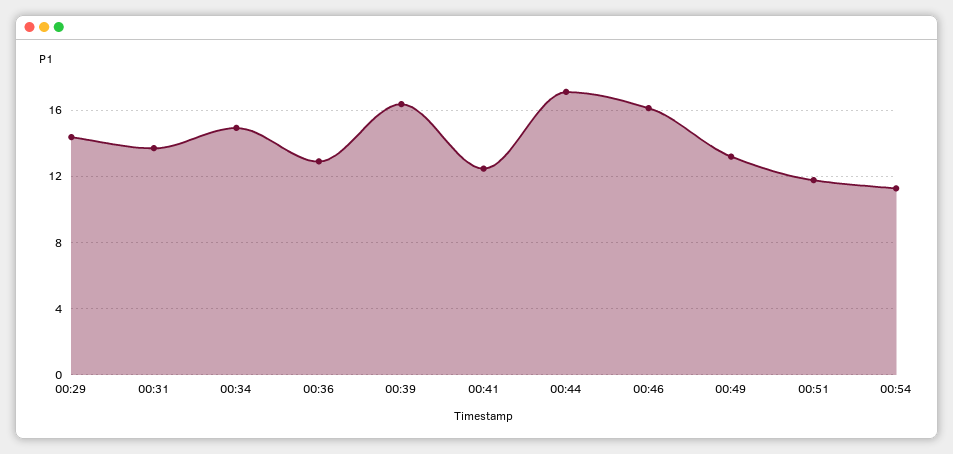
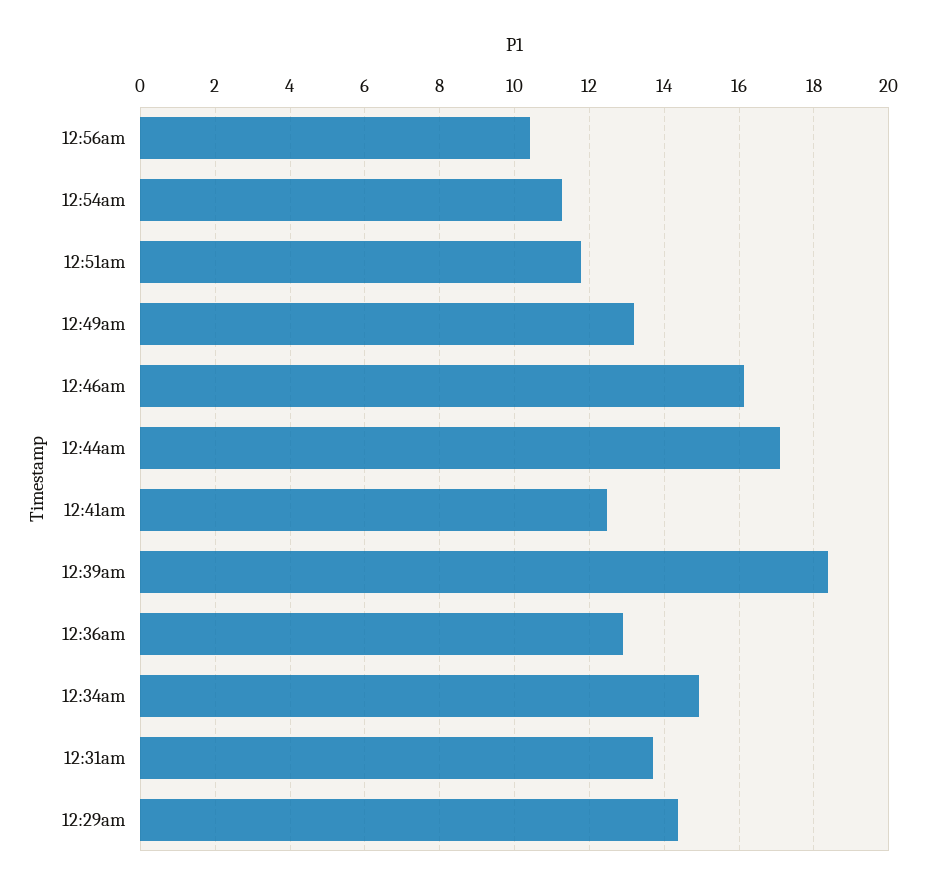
00:39: 16.5 -> 18.4
12:56am: none -> 10.4

